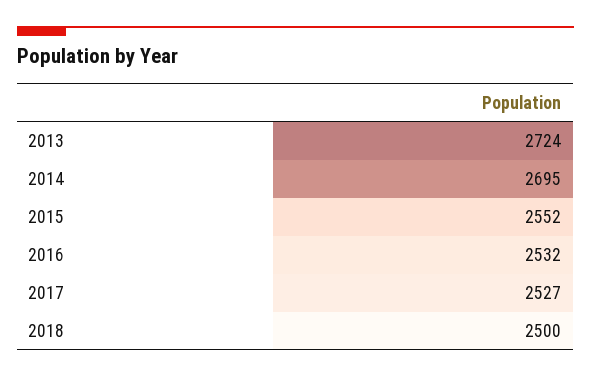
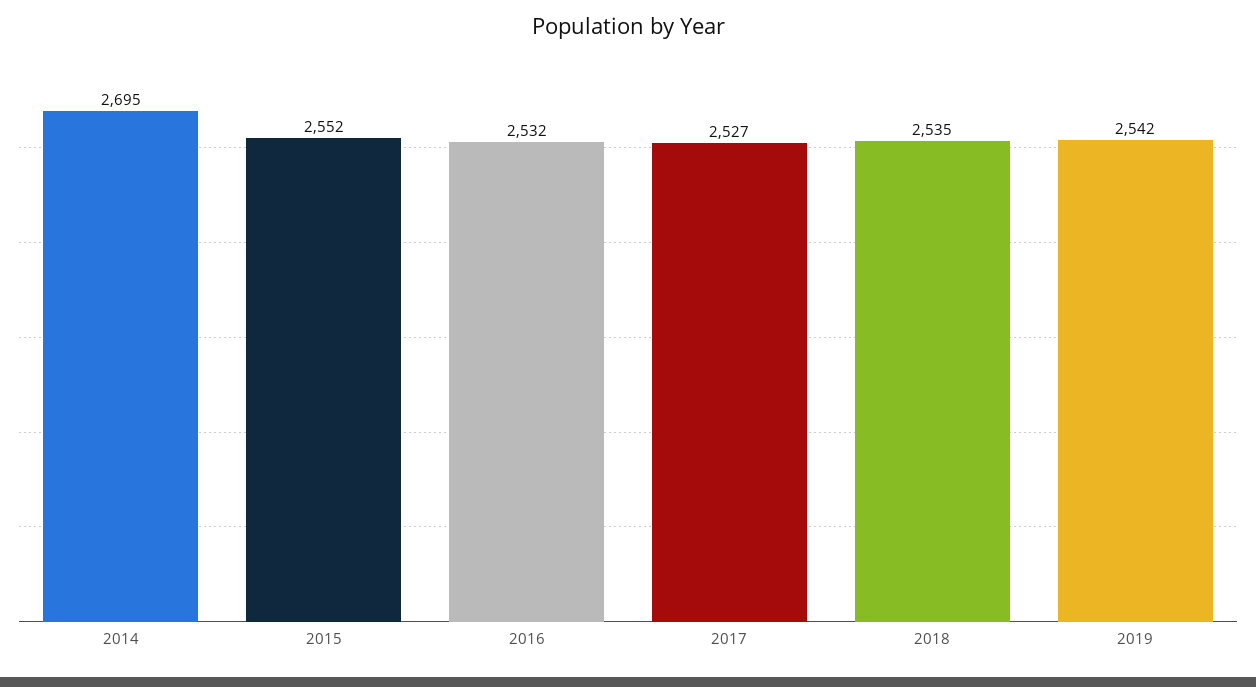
2013: 2724 -> none
2018: 2500 -> 2535
2019: none -> 2542

